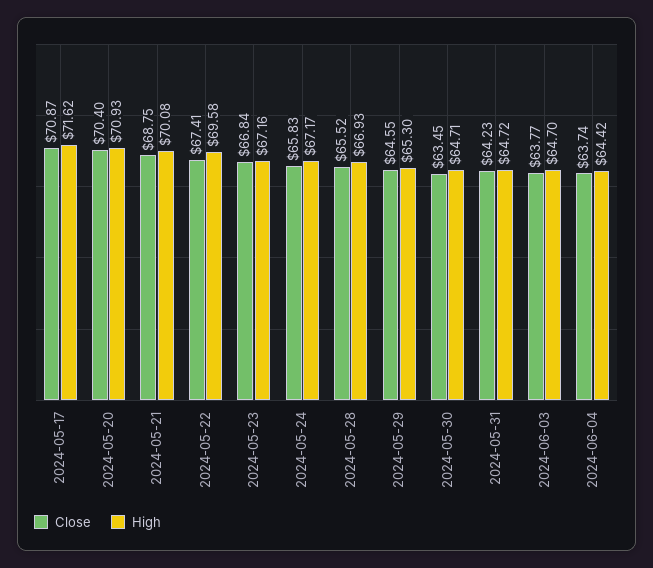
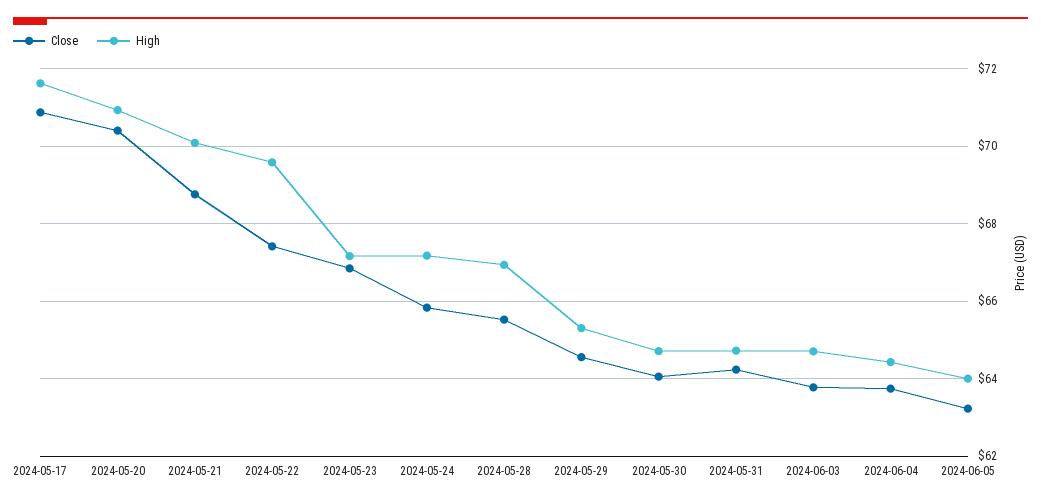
Close, 2024-05-30: 63.45 -> 64
Close, 2024-06-05: none -> 63.2
High, 2024-06-05: none -> 64

